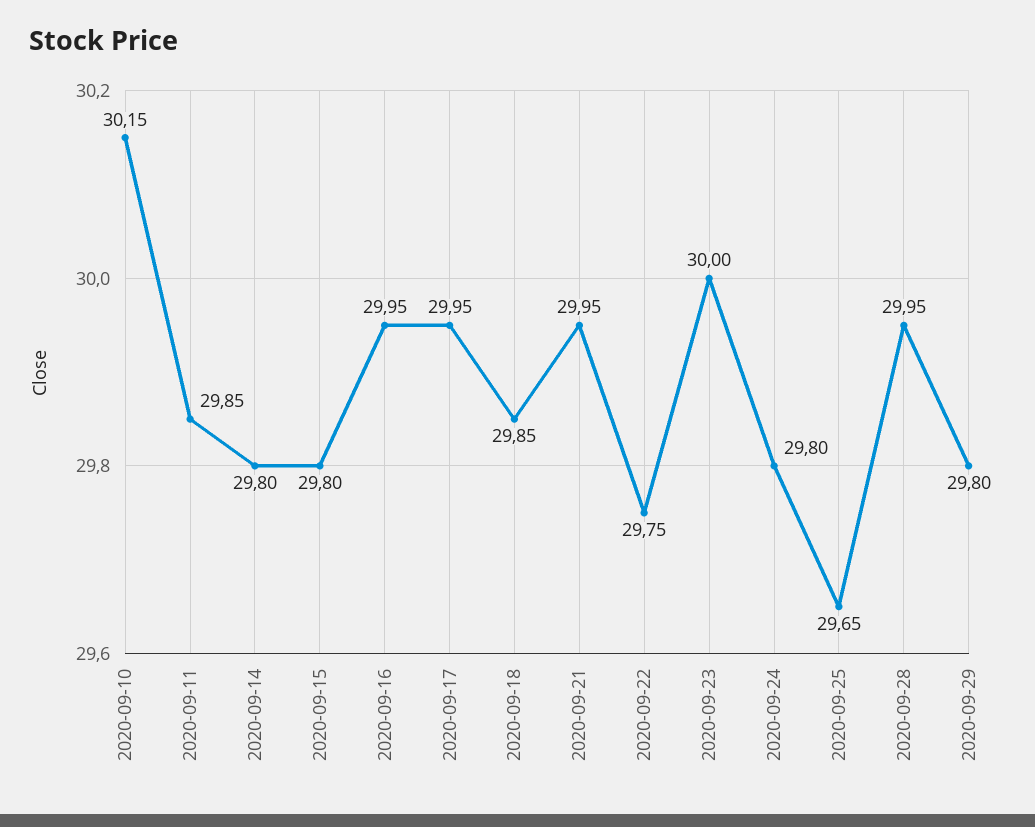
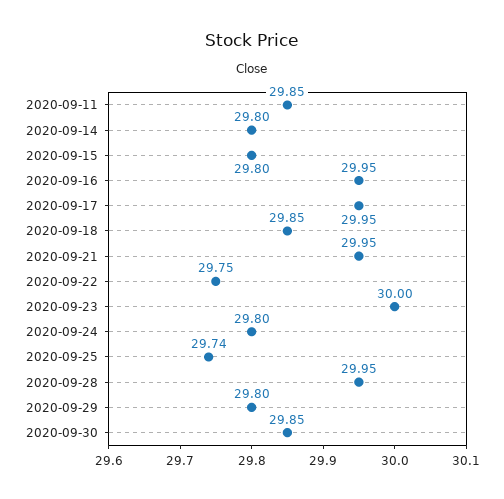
2020-09-10: 30.15 -> none
2020-09-25: 29.65 -> 29.74
2020-09-30: none -> 29.85

